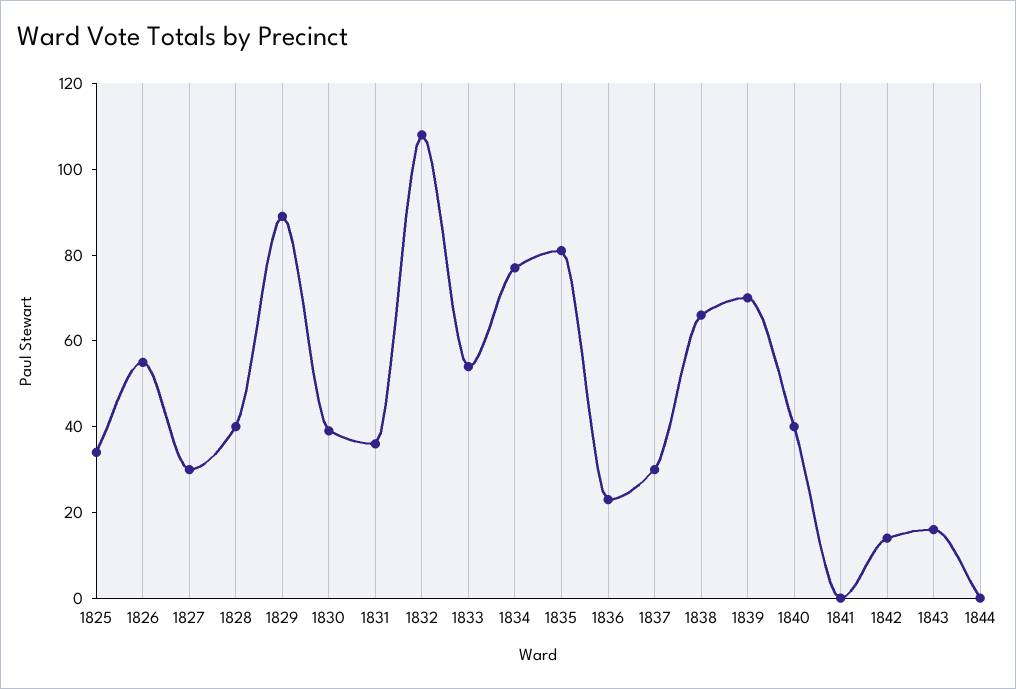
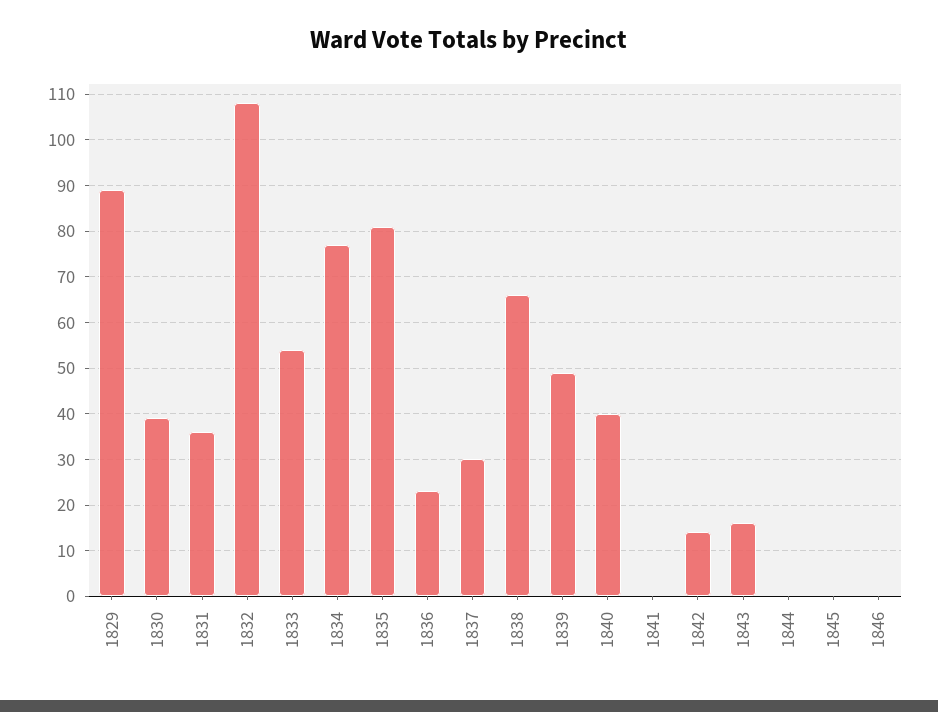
1825: 35 -> none
1826: 55 -> none
1827: 30 -> none
1828: 40 -> none
1839: 70 -> 50
1845: none -> 0
1846: none -> 0

